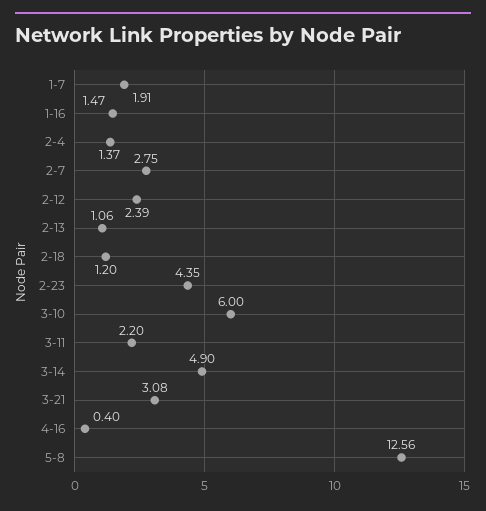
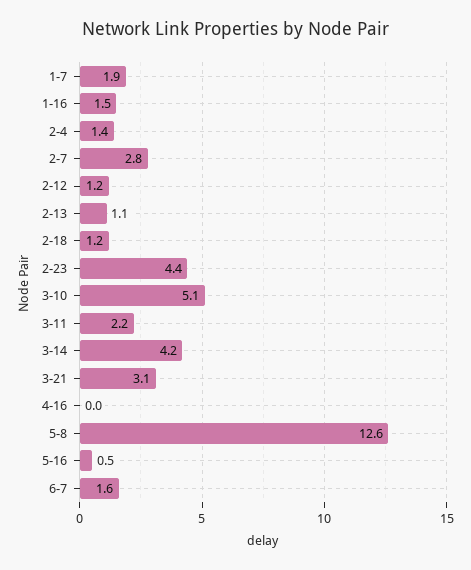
2-12: 2.39 -> 1.2
3-10: 6 -> 5.1
3-14: 4.9 -> 4.2
4-16: 0.4 -> 0
5-16: none -> 0.5
6-7: none -> 1.6

